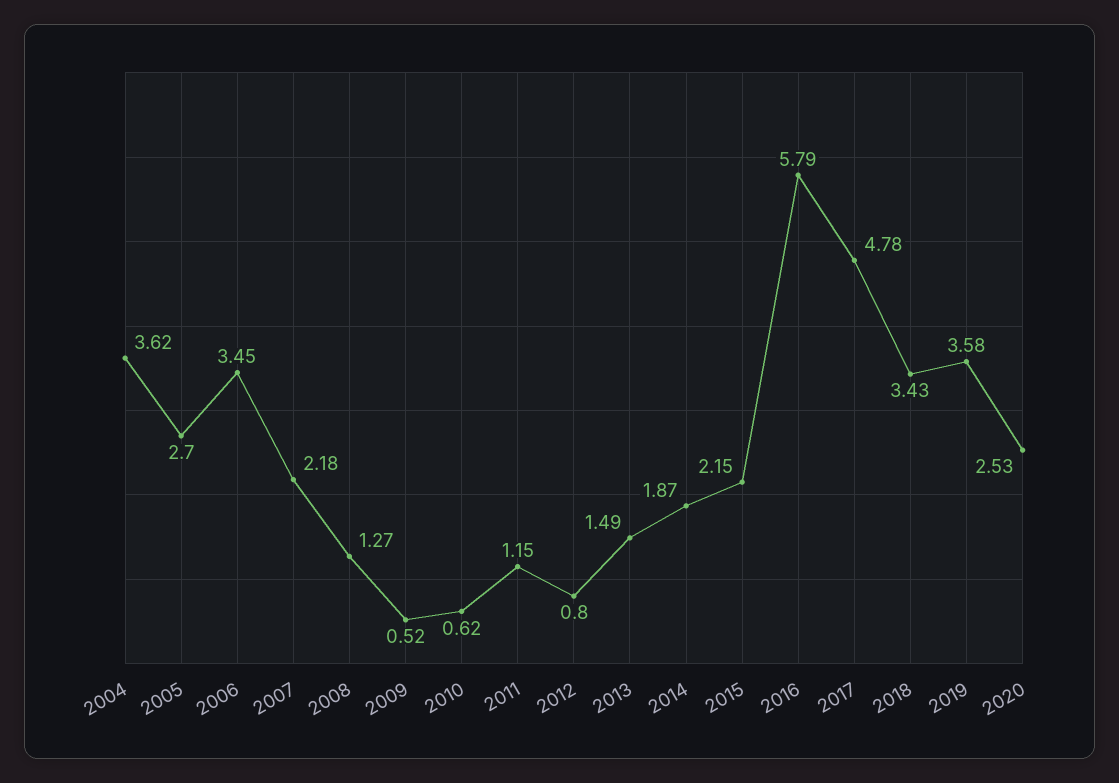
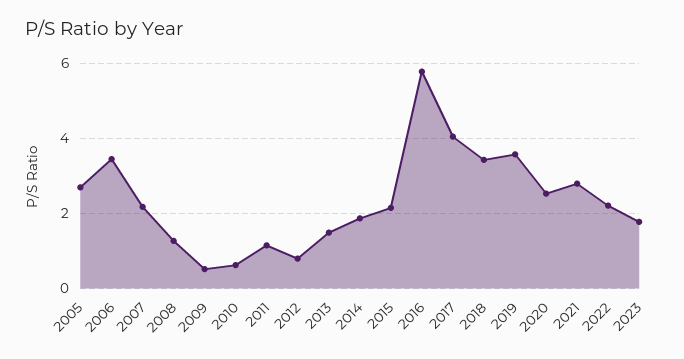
2004: 3.62 -> none
2017: 4.78 -> 4
2021: none -> 2.8
2022: none -> 2.2
2023: none -> 1.8

